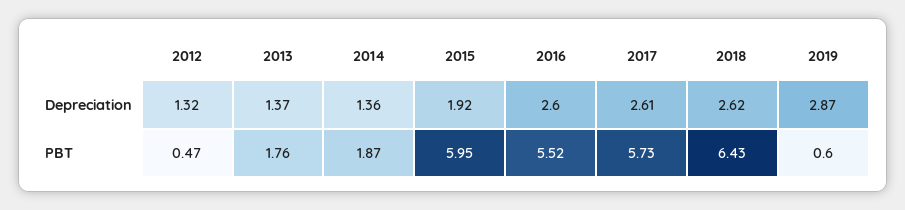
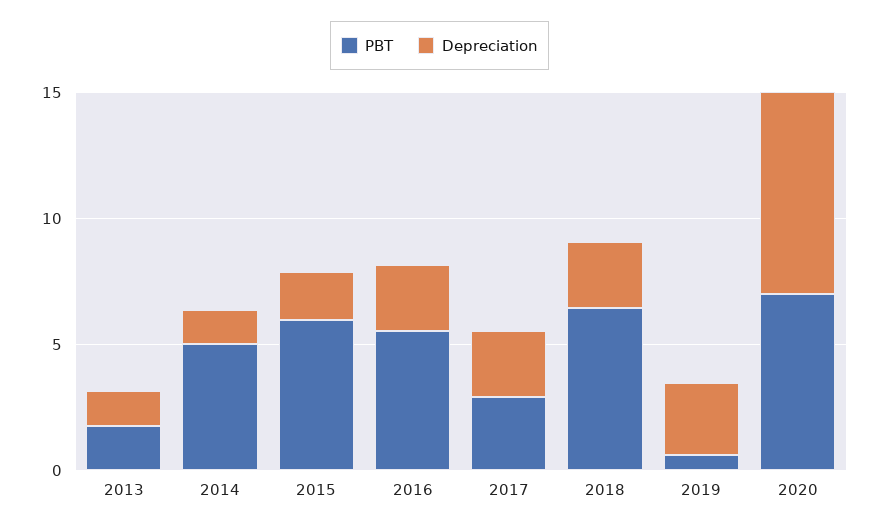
Depreciation, 2012: 1.32 -> none
PBT, 2012: 0.47 -> none
PBT, 2014: 1.87 -> 5
PBT, 2017: 5.73 -> 3
PBT, 2020: none -> 7
Depreciation, 2020: none -> 8

